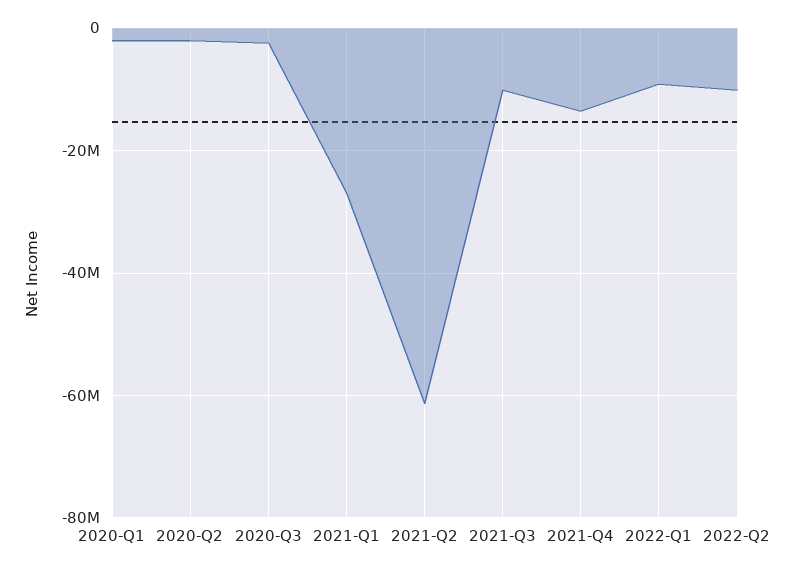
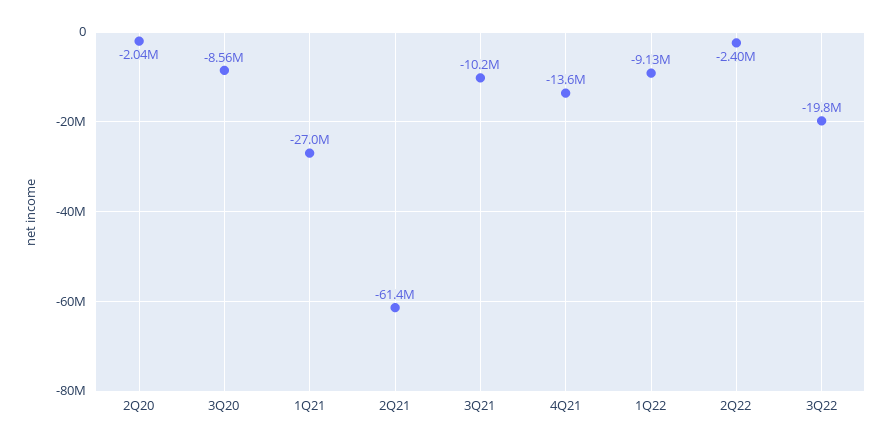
2020-Q1: -2000000 -> none
2020-Q3: -2000000 -> -8560000
2022-Q2: -10000000 -> -2400000
3Q22: none -> -19800000

